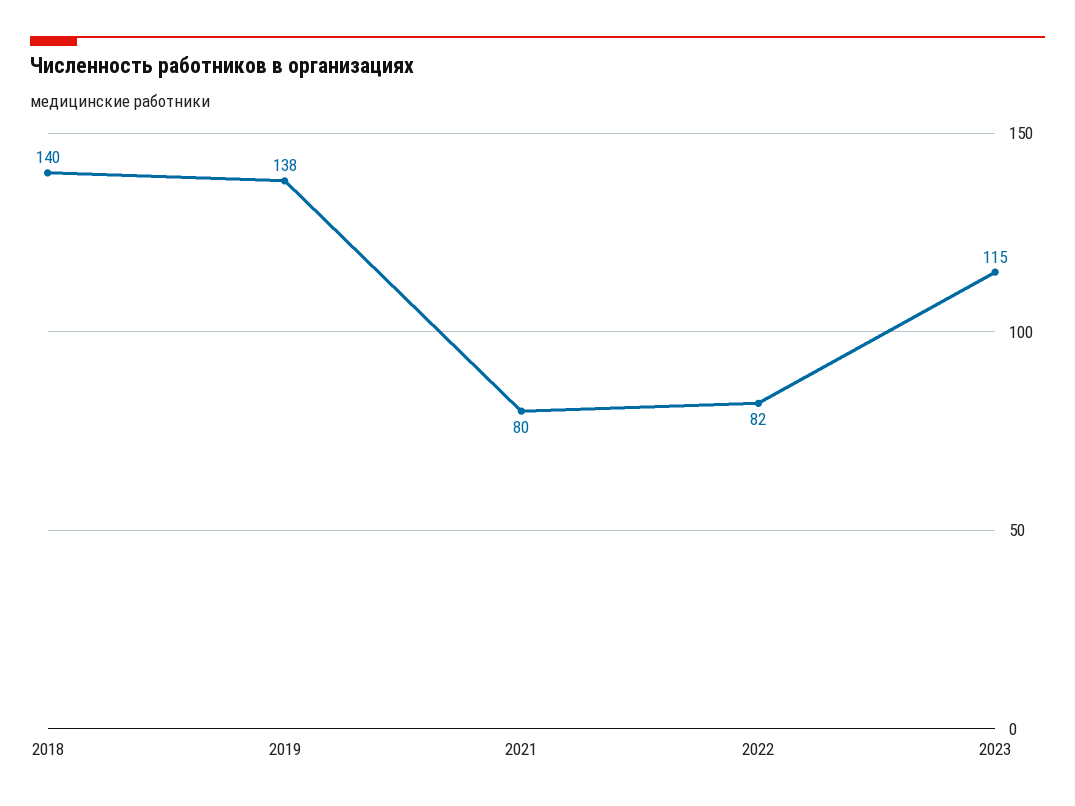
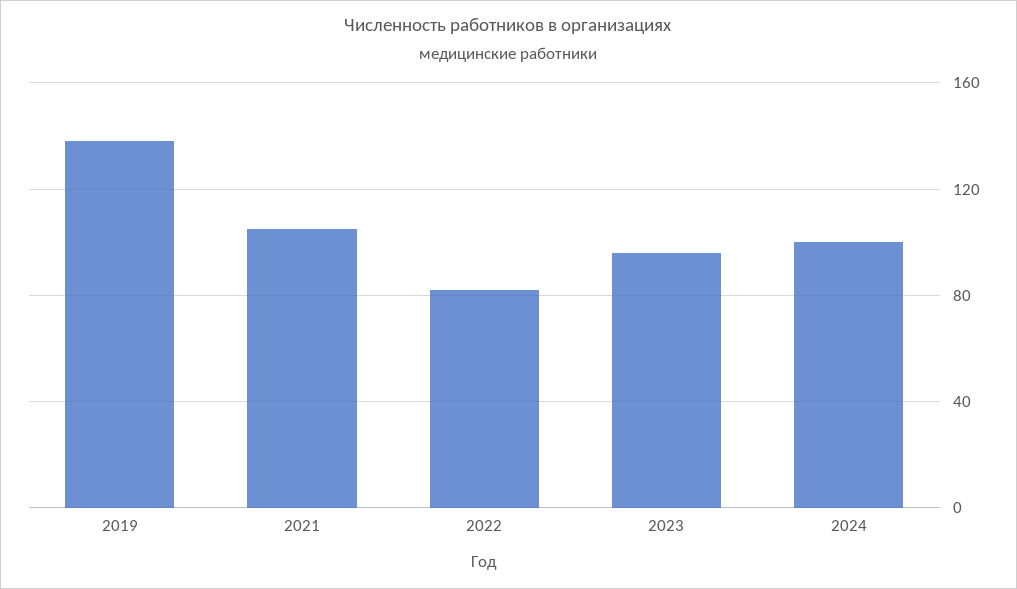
2018: 140 -> none
2021: 80 -> 105
2023: 115 -> 95
2024: none -> 100

